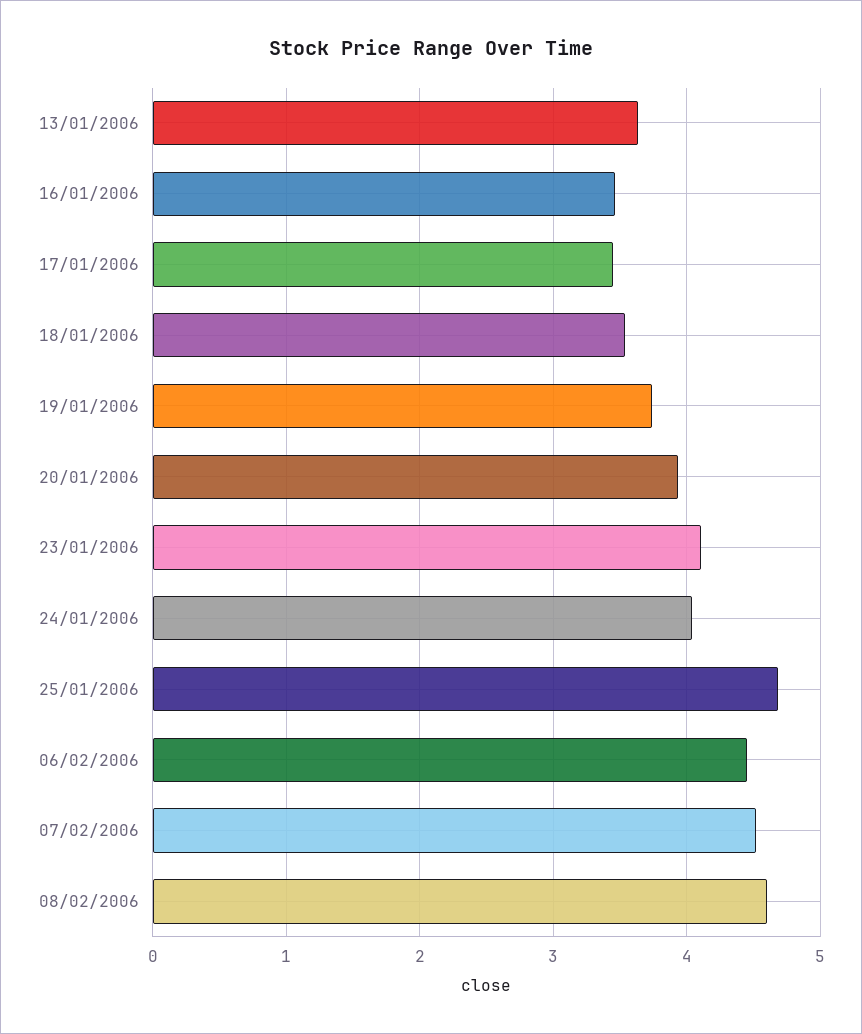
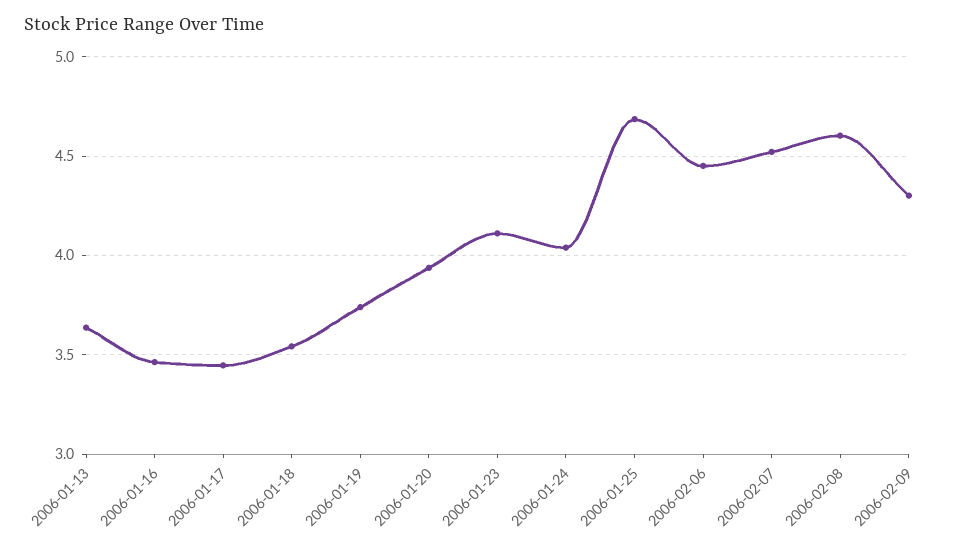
2006-02-09: none -> 4.3

